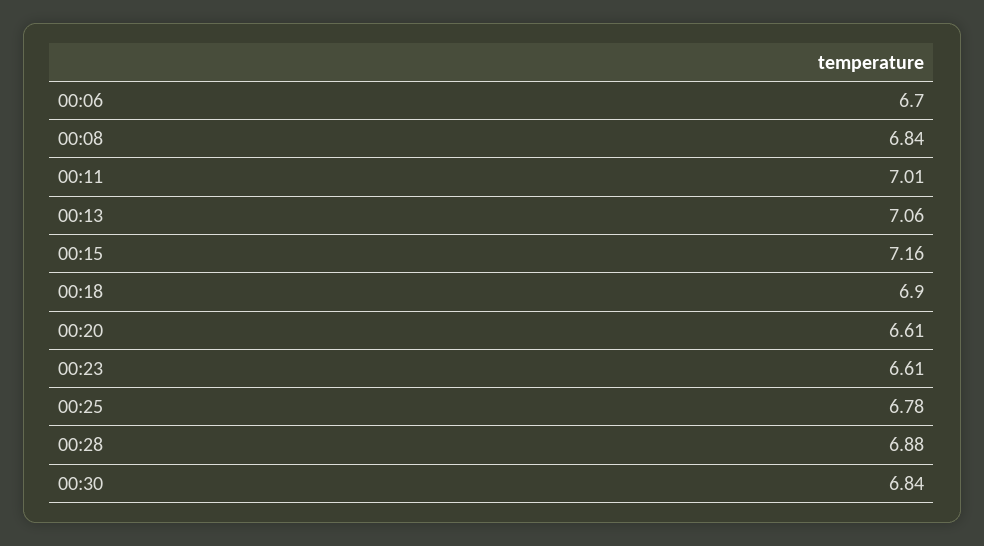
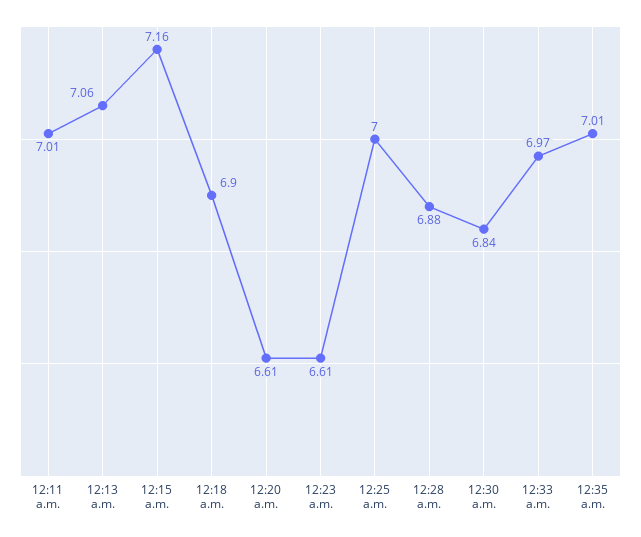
00:06: 6.7 -> none
00:08: 6.84 -> none
00:25: 6.78 -> 7
12:33 a.m.: none -> 6.97
12:35 a.m.: none -> 7.01

